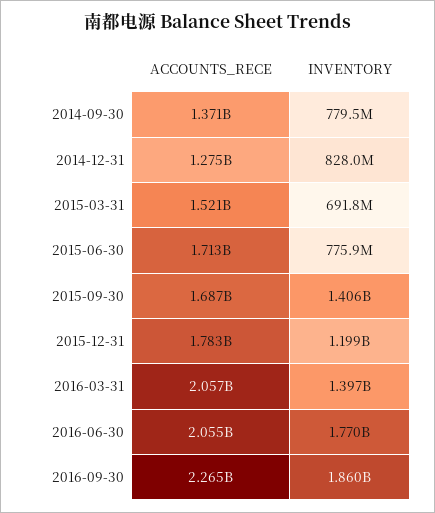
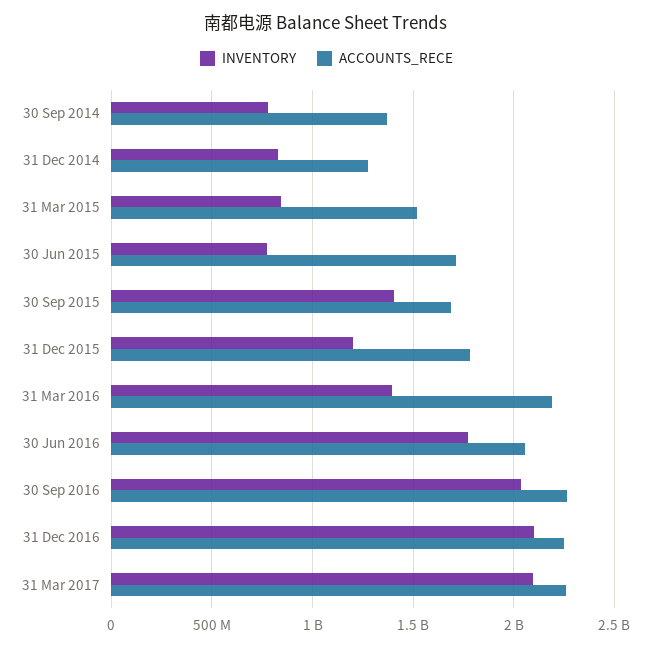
INVENTORY, 2015-03-31: 691800000 -> 850000000
ACCOUNTS_RECE, 2016-03-31: 2057000000 -> 2200000000
INVENTORY, 2016-09-30: 1860000000 -> 2050000000
INVENTORY, 31 Dec 2016: none -> 2100000000
ACCOUNTS_RECE, 31 Dec 2016: none -> 2250000000
INVENTORY, 31 Mar 2017: none -> 2100000000
ACCOUNTS_RECE, 31 Mar 2017: none -> 2250000000

